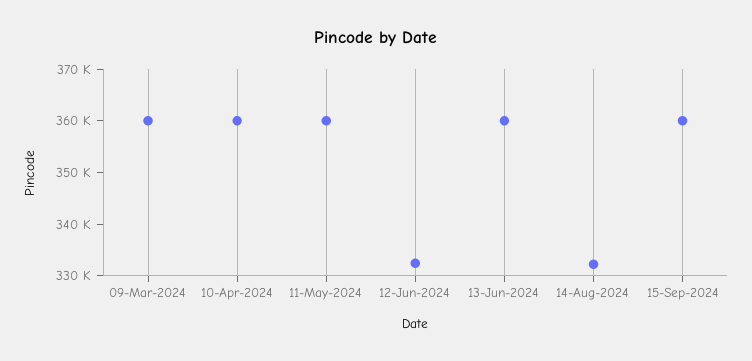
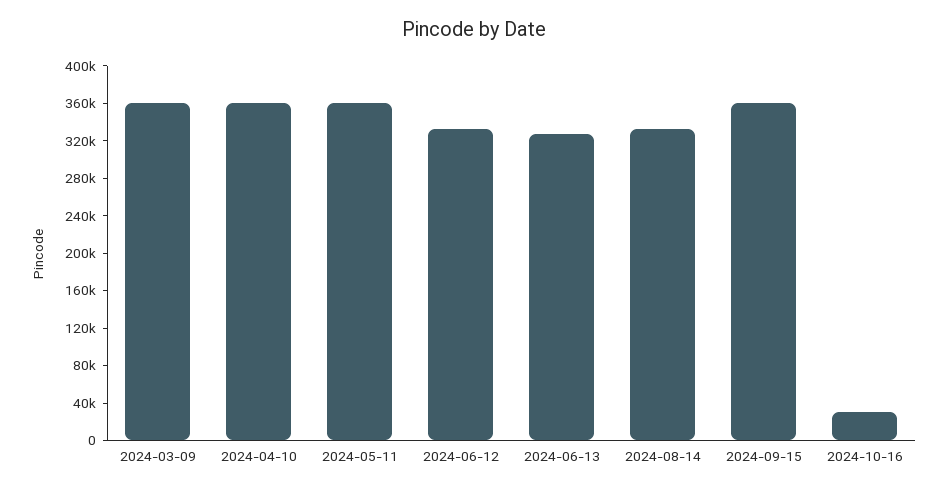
13-Jun-2024: 360000 -> 330000
2024-10-16: none -> 30000

